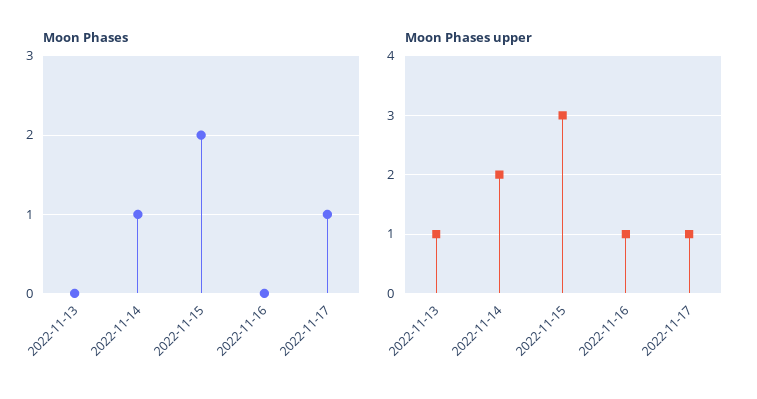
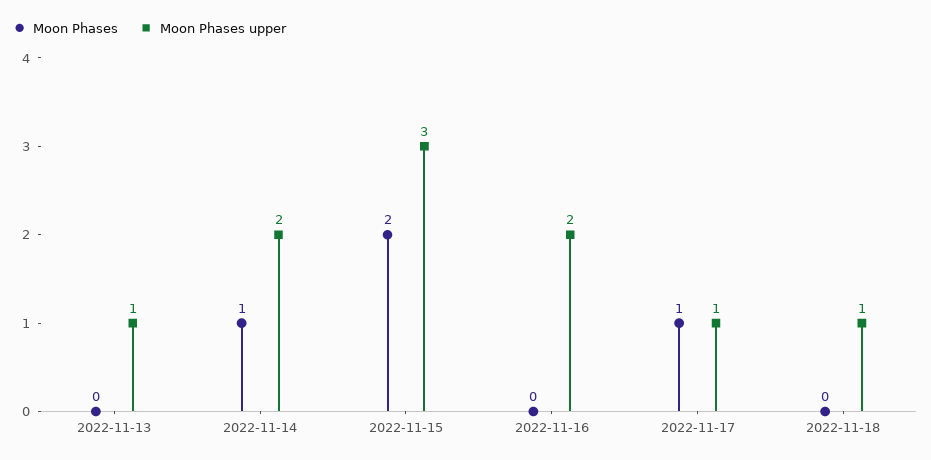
Moon Phases upper, 2022-11-16: 1 -> 2
Moon Phases, 2022-11-18: none -> 0
Moon Phases upper, 2022-11-18: none -> 1

